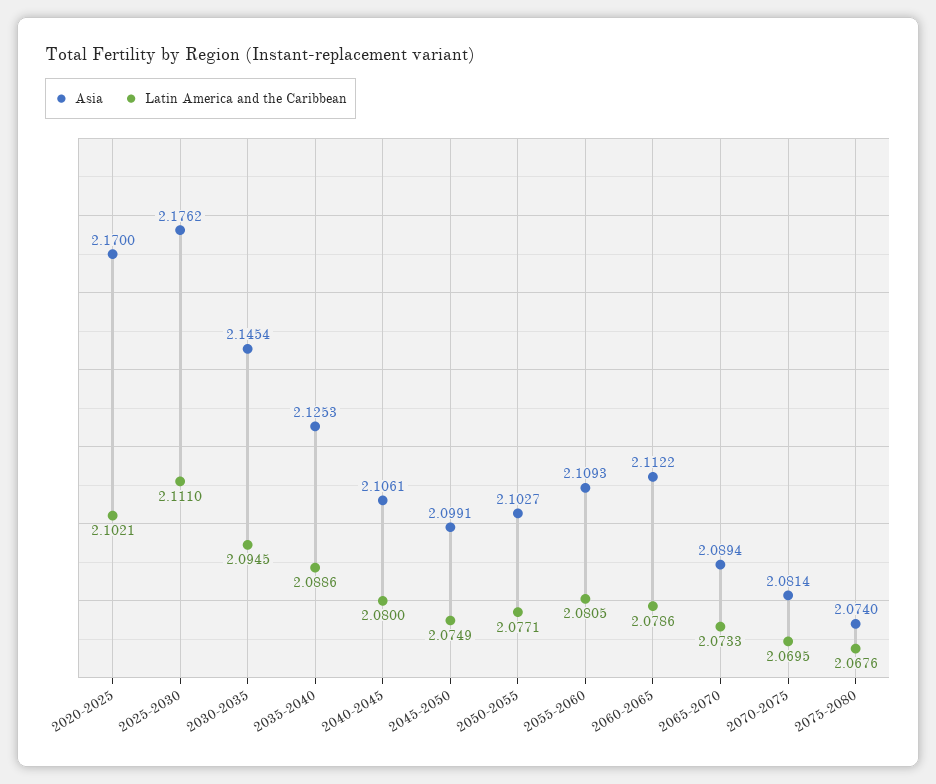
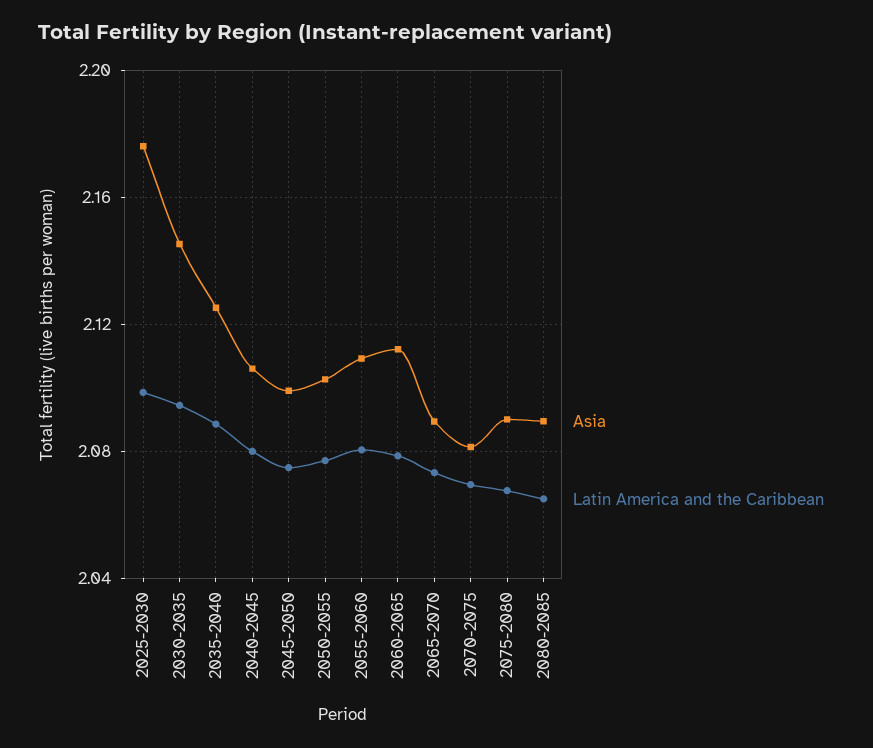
Asia, 2020-2025: 2.17 -> none
Latin America and the Caribbean, 2020-2025: 2.1021 -> none
Latin America and the Caribbean, 2025-2030: 2.111 -> 2.1
Asia, 2075-2080: 2.074 -> 2.09
Asia, 2080-2085: none -> 2.09
Latin America and the Caribbean, 2080-2085: none -> 2.065

